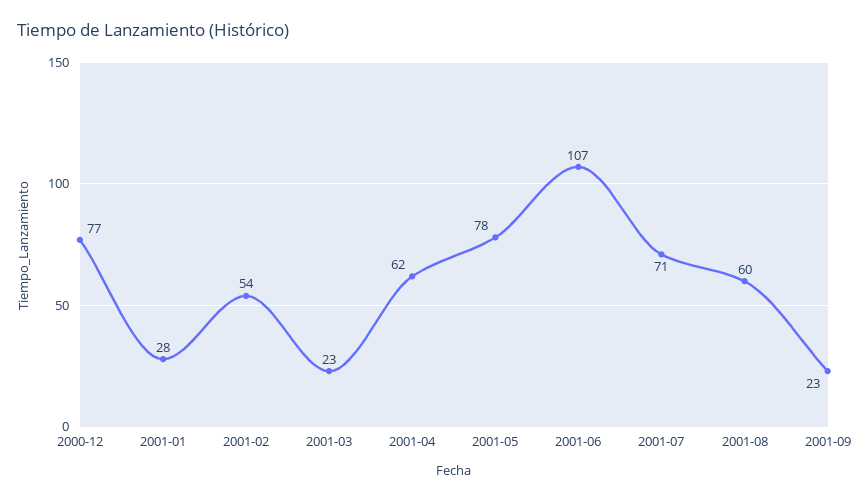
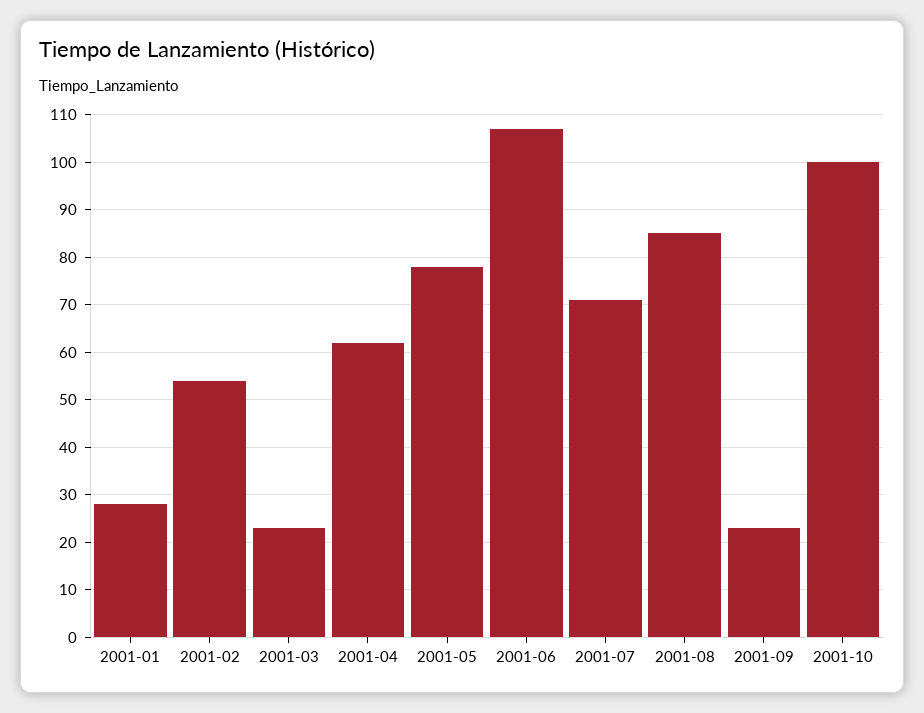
2000-12: 77 -> none
2001-08: 60 -> 85
2001-10: none -> 100

